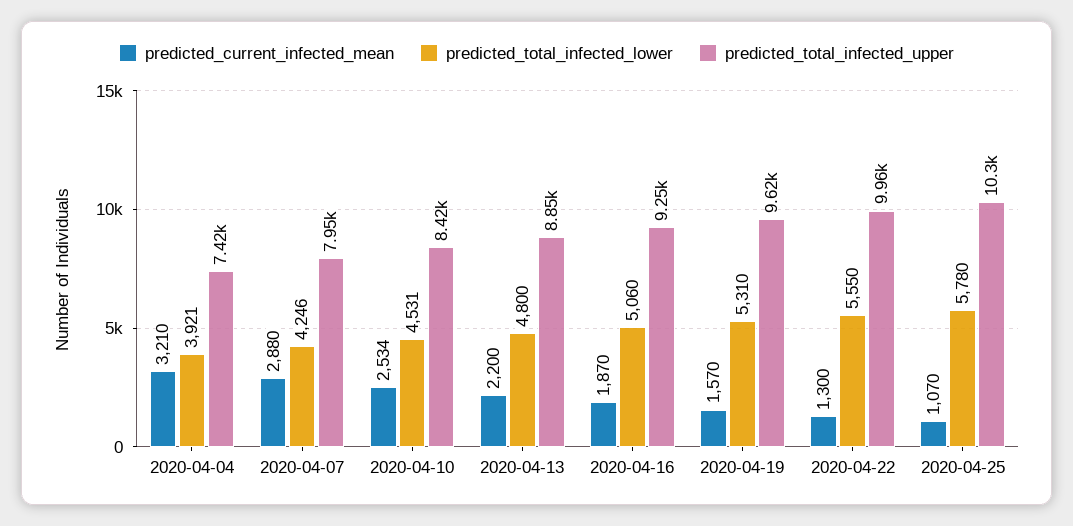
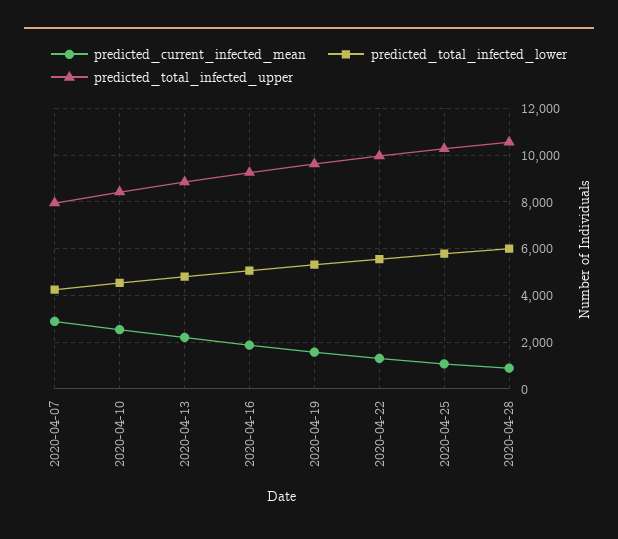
predicted_current_infected_mean, 2020-04-04: 3210 -> none
predicted_total_infected_lower, 2020-04-04: 3921 -> none
predicted_total_infected_upper, 2020-04-04: 7420 -> none
predicted_current_infected_mean, 2020-04-28: none -> 1000
predicted_total_infected_lower, 2020-04-28: none -> 6000
predicted_total_infected_upper, 2020-04-28: none -> 10500

